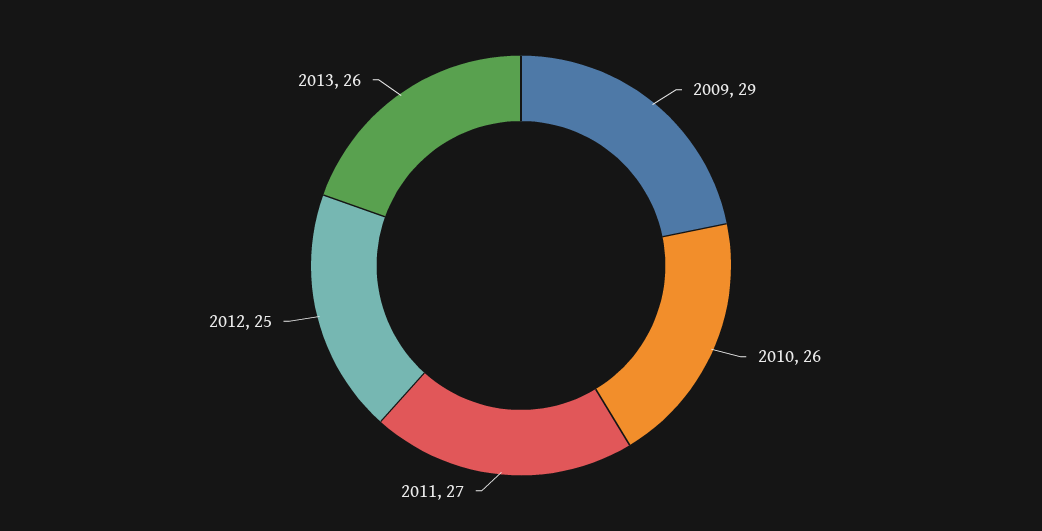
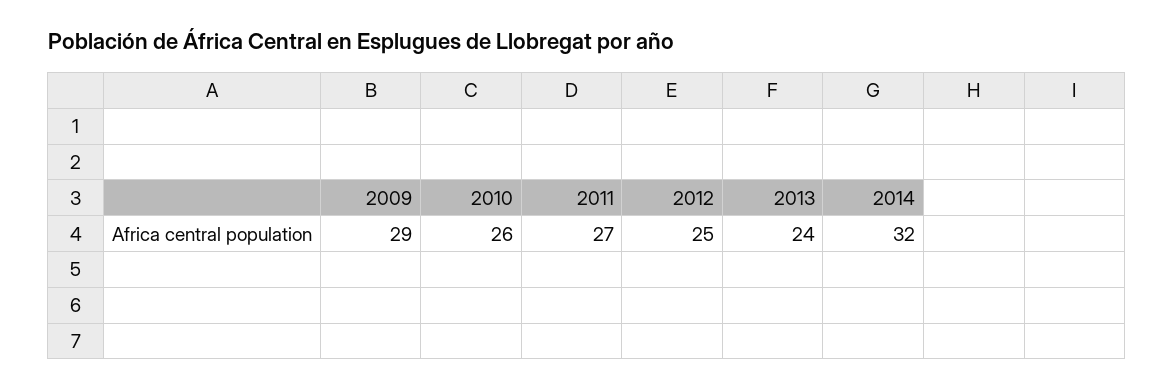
2013: 26 -> 24
2014: none -> 32

